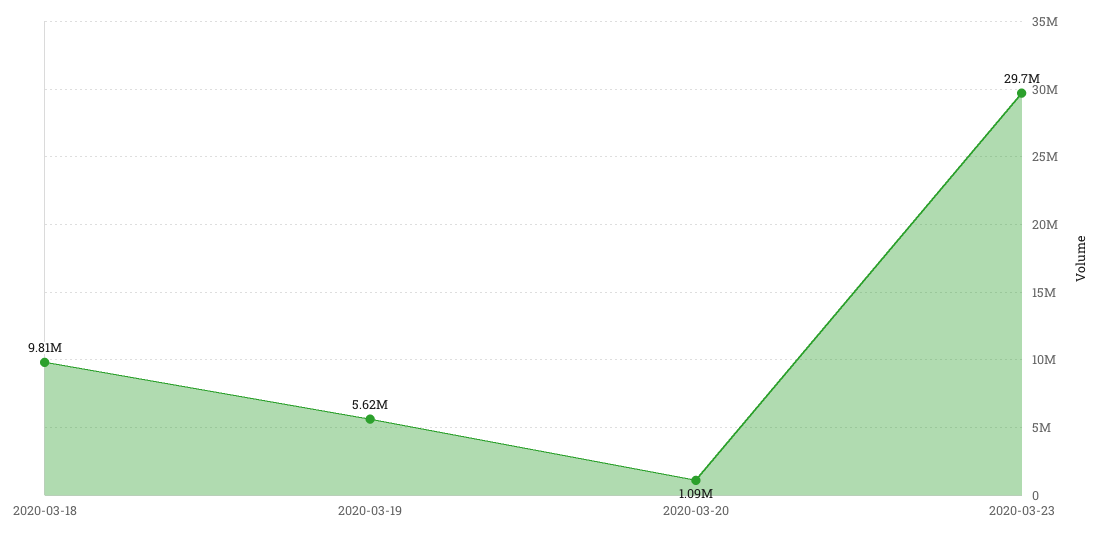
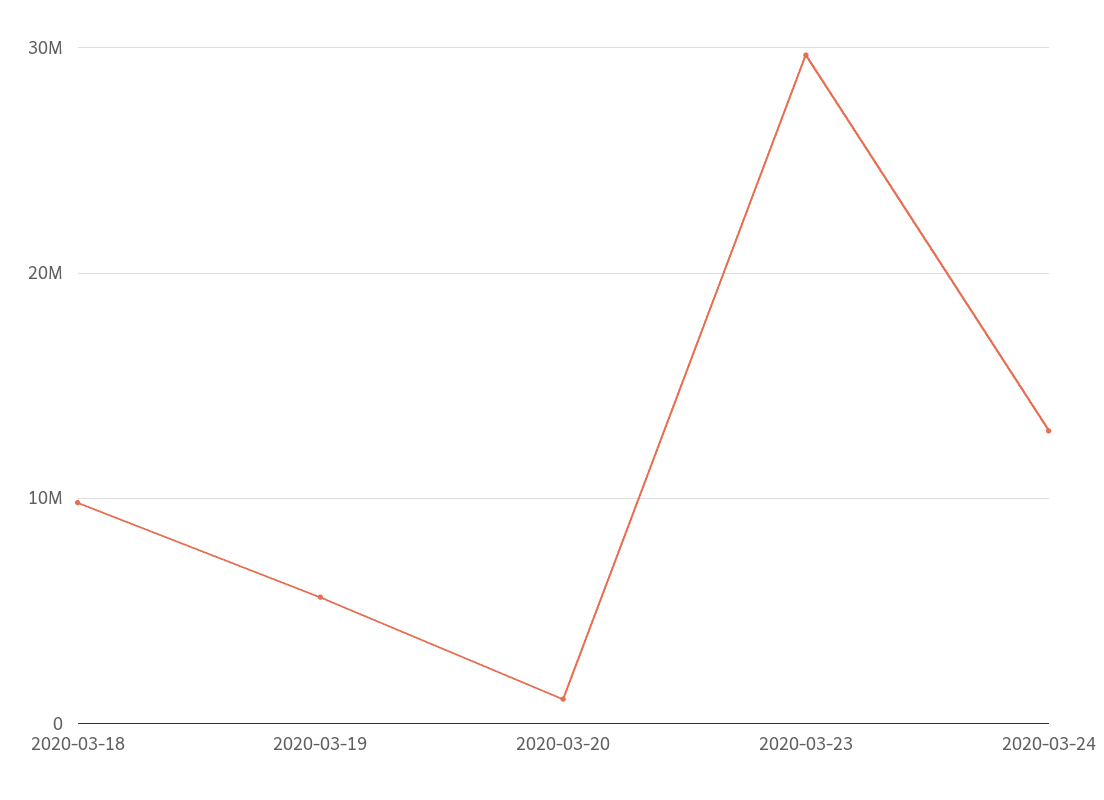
2020-03-24: none -> 13000000

